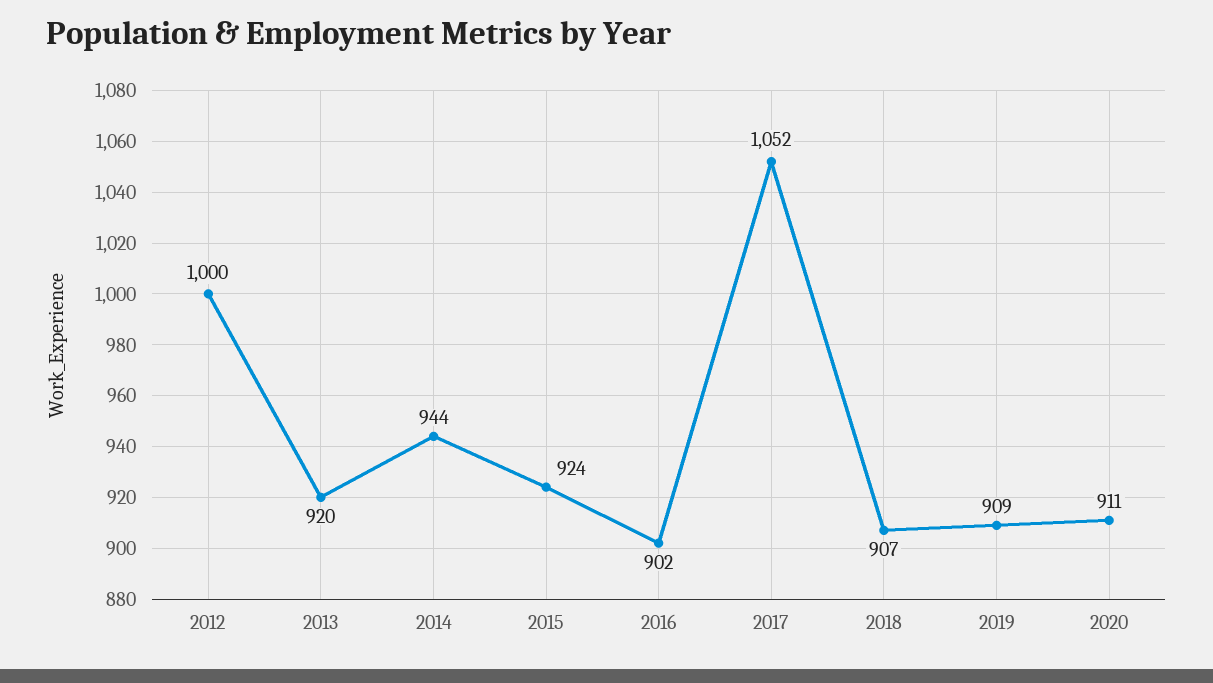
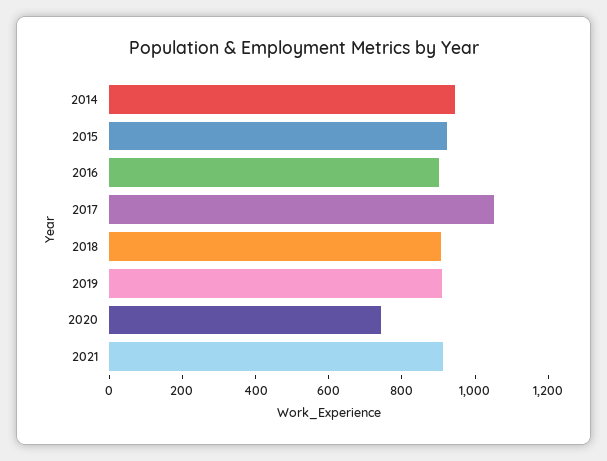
2012: 1000 -> none
2013: 920 -> none
2020: 911 -> 750
2021: none -> 900

